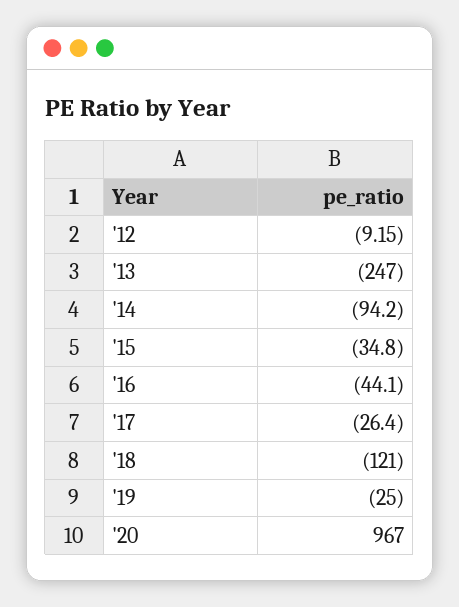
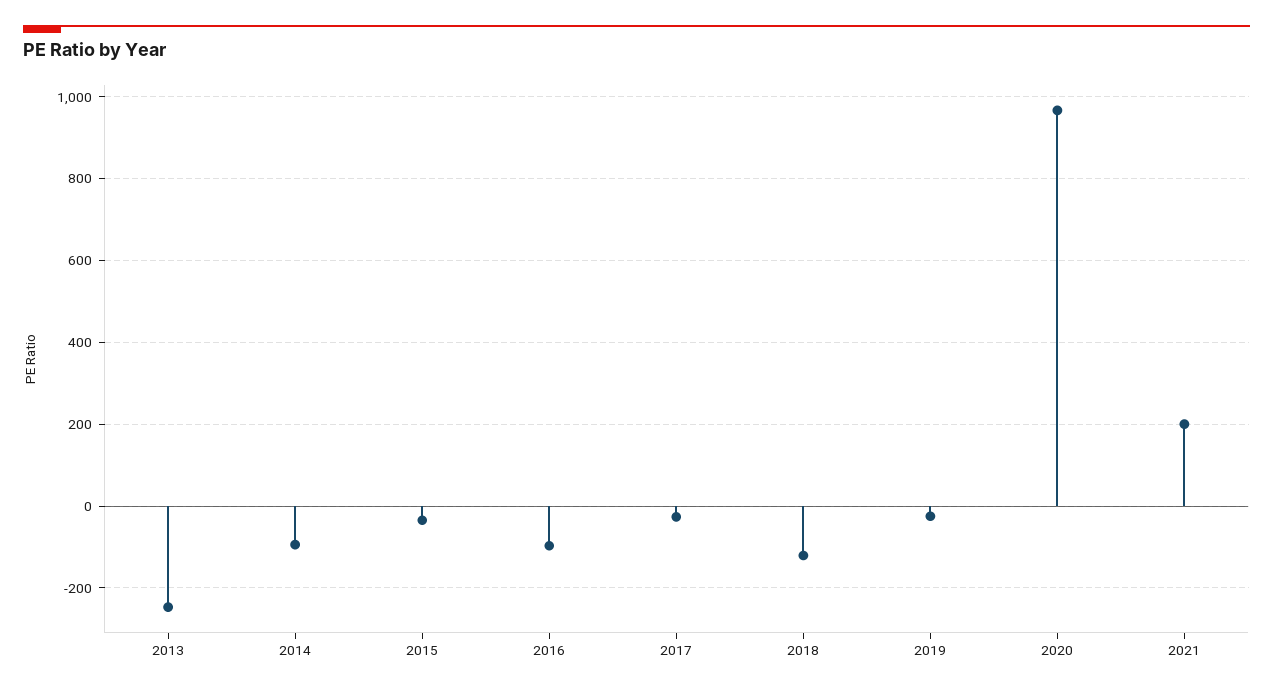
'12: -9.15 -> none
'16: -44.1 -> -100
2021: none -> 200

